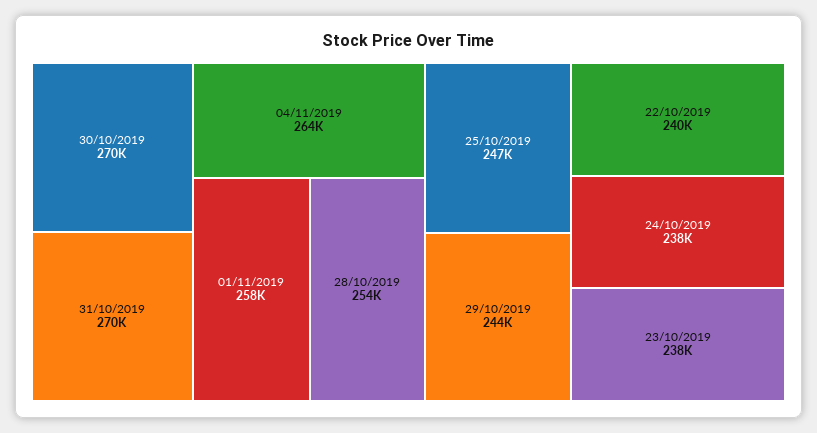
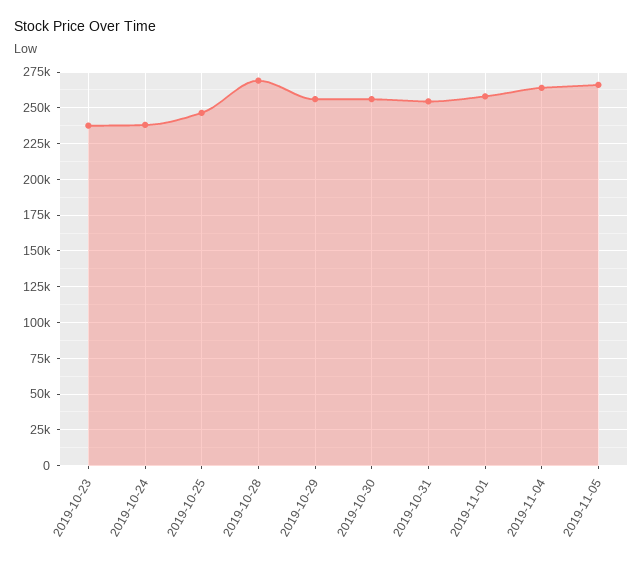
30/10/2019: 270000 -> 255000
31/10/2019: 270000 -> 255000
28/10/2019: 254000 -> 270000
29/10/2019: 244000 -> 255000
22/10/2019: 240000 -> none
2019-11-05: none -> 265000

